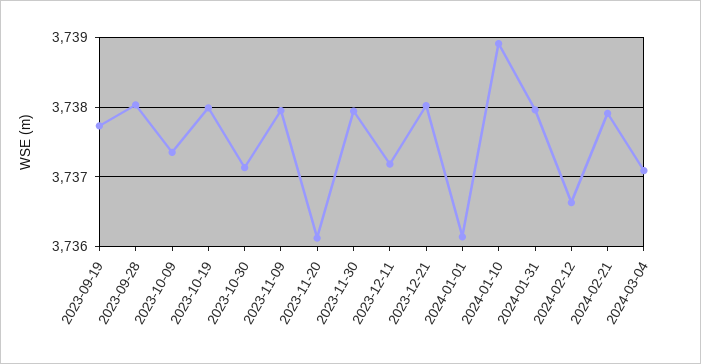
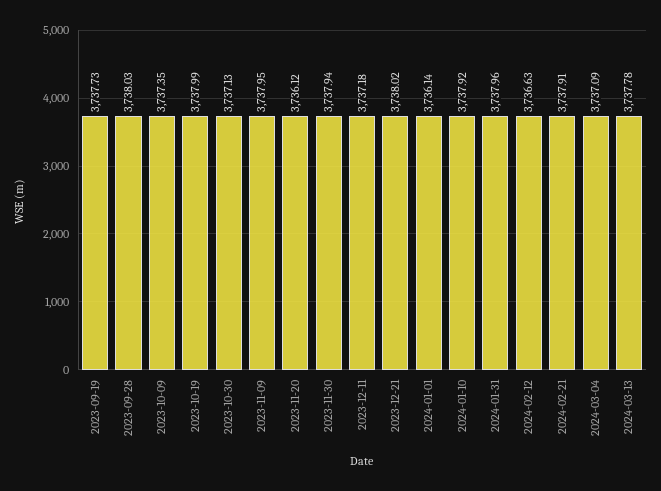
2024-01-10: 3738.9 -> 3737.92
2024-03-13: none -> 3737.78

